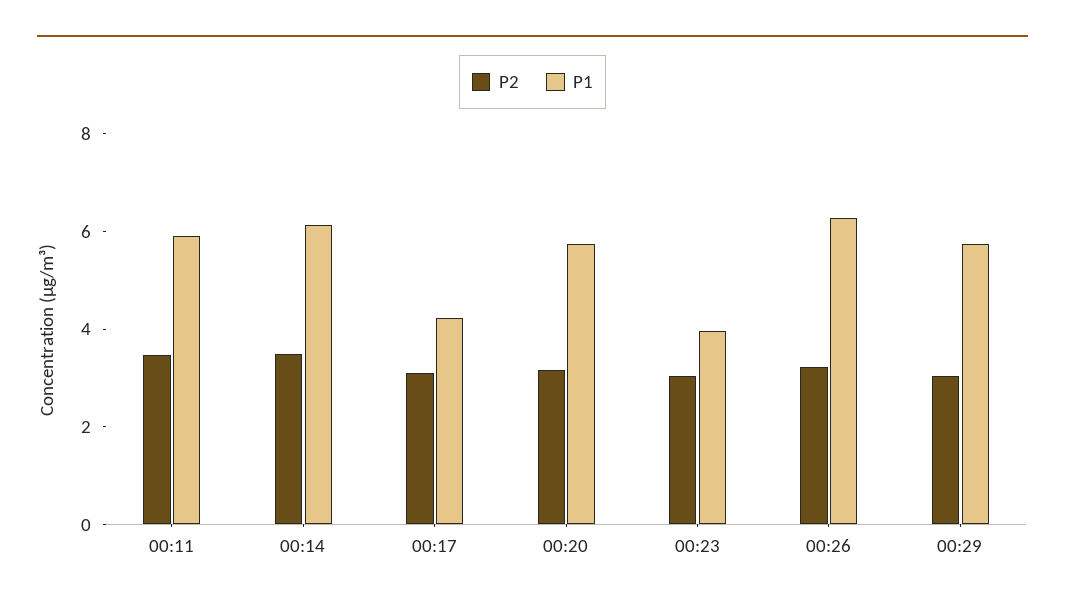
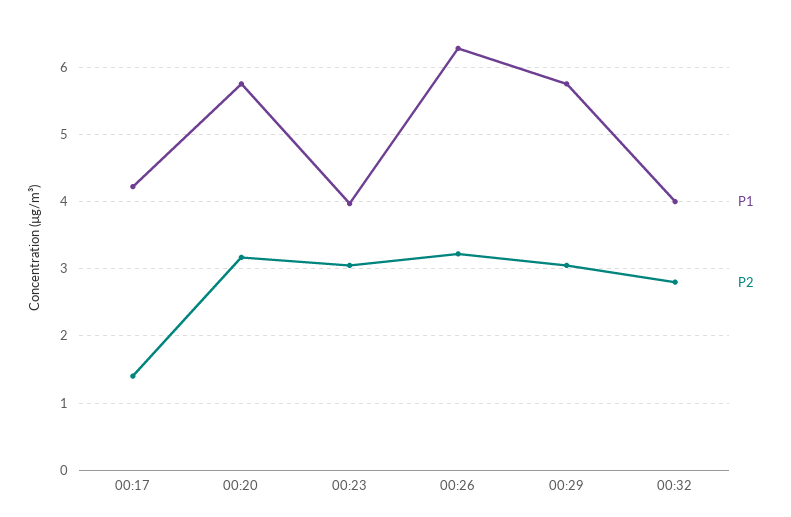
P2, 00:11: 3.5 -> none
P1, 00:11: 6 -> none
P2, 00:14: 3.5 -> none
P1, 00:14: 6 -> none
P2, 00:17: 3 -> 1.4
P1, 00:32: none -> 4
P2, 00:32: none -> 2.8

